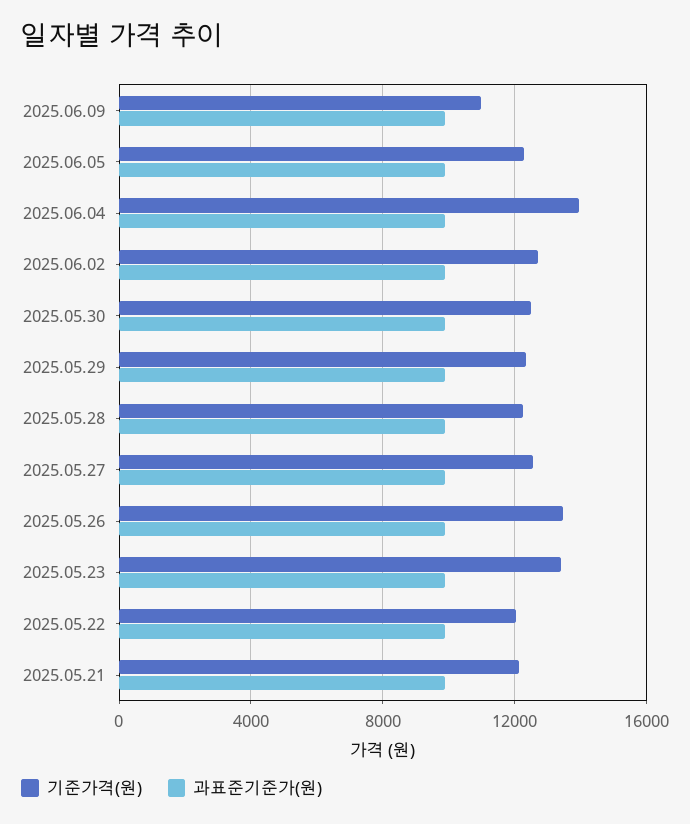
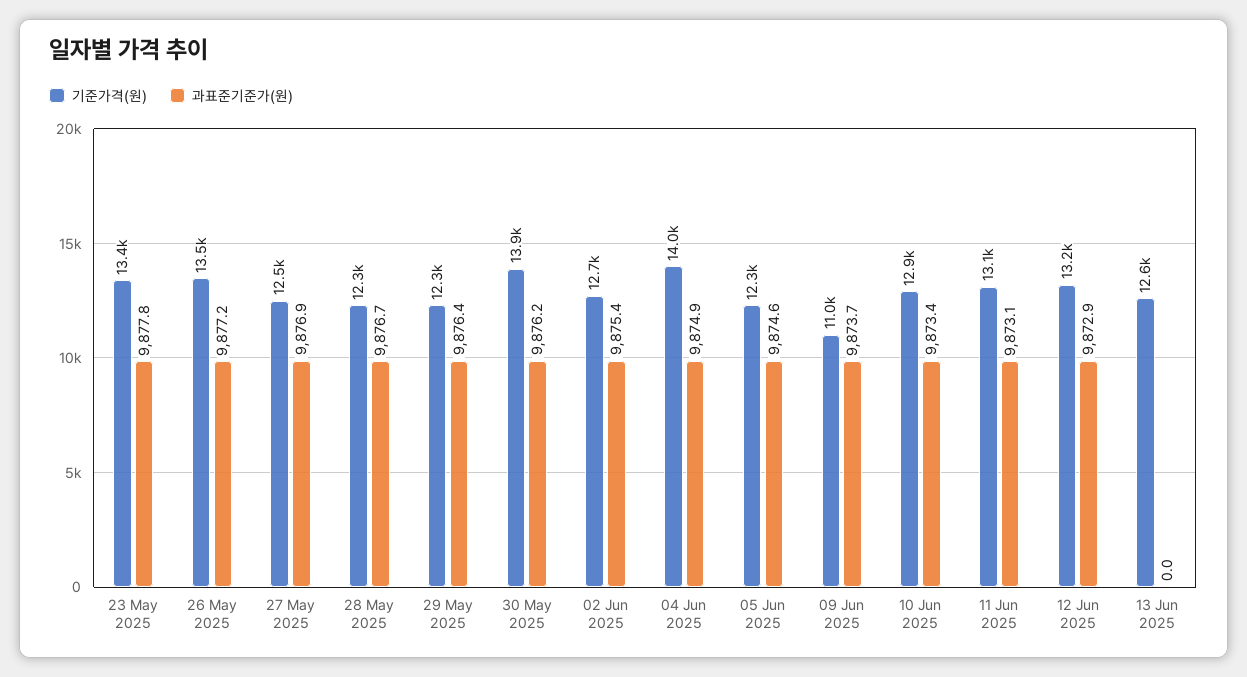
기준가격(원), 2025.05.30: 12500 -> 13900
기준가격(원), 2025.05.22: 12000 -> none
과표준기준가(원), 2025.05.22: 10000 -> none
기준가격(원), 2025.05.21: 12000 -> none
과표준기준가(원), 2025.05.21: 10000 -> none
기준가격(원), 10 Jun 2025: none -> 12900
과표준기준가(원), 10 Jun 2025: none -> 9873.4
기준가격(원), 11 Jun 2025: none -> 13100
과표준기준가(원), 11 Jun 2025: none -> 9873.1
기준가격(원), 12 Jun 2025: none -> 13200
과표준기준가(원), 12 Jun 2025: none -> 9872.9
기준가격(원), 13 Jun 2025: none -> 12600
과표준기준가(원), 13 Jun 2025: none -> 0

